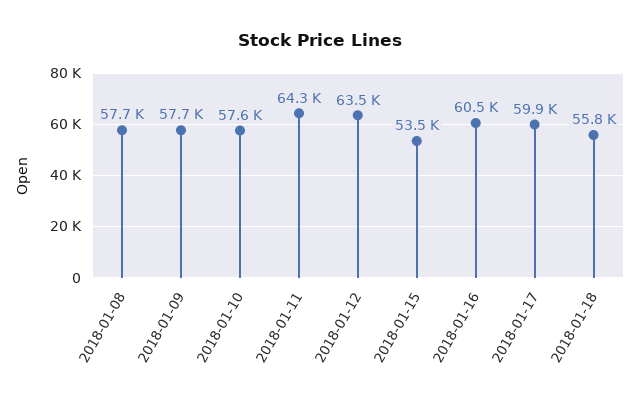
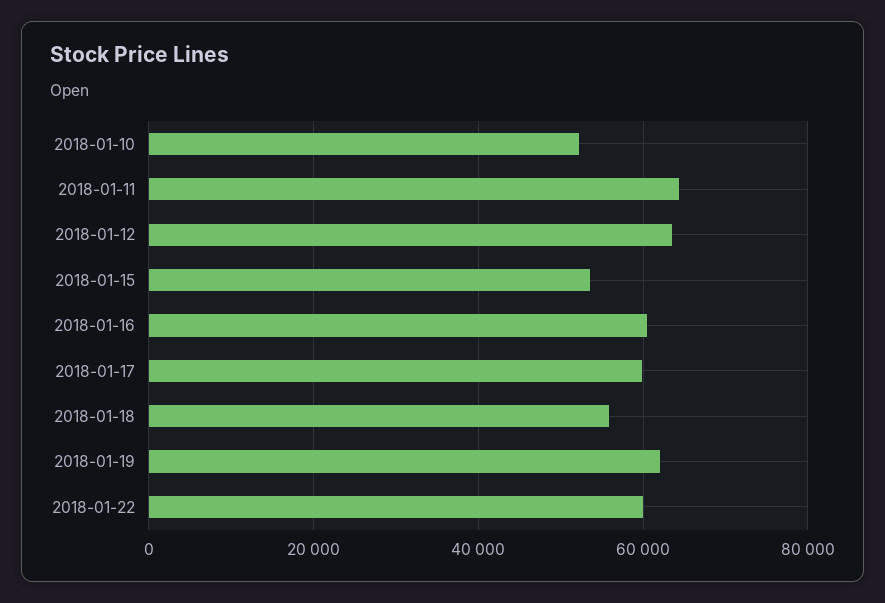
2018-01-08: 57700 -> none
2018-01-09: 57700 -> none
2018-01-10: 57600 -> 52000
2018-01-19: none -> 62000
2018-01-22: none -> 60000

